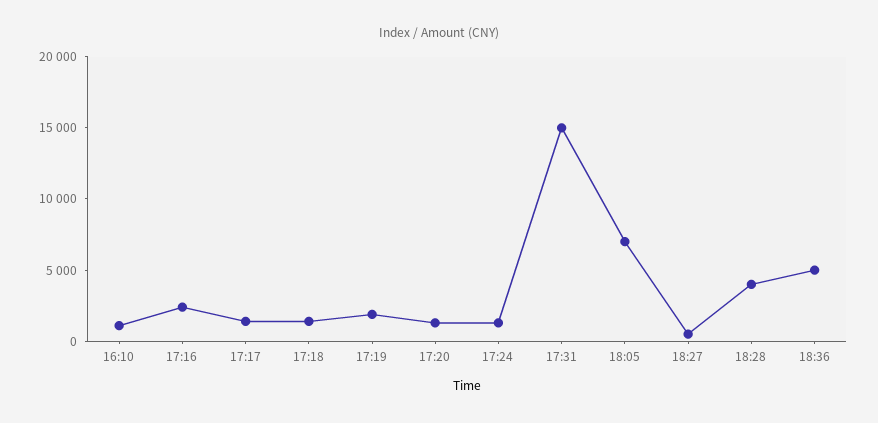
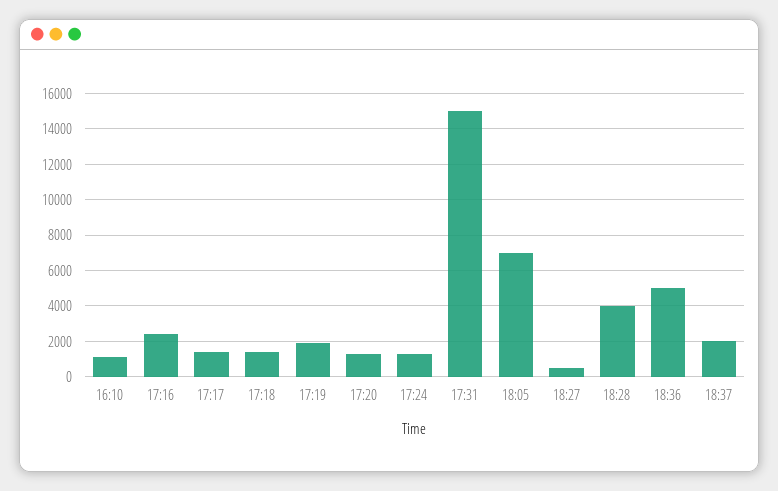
18:37: none -> 2000

